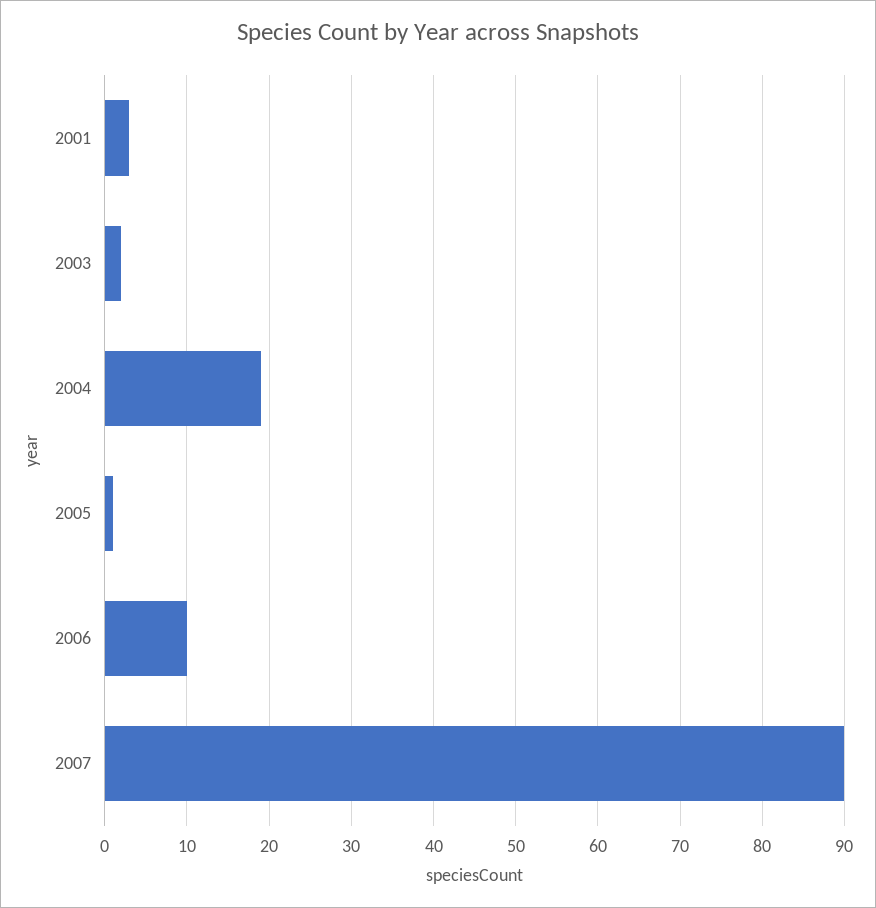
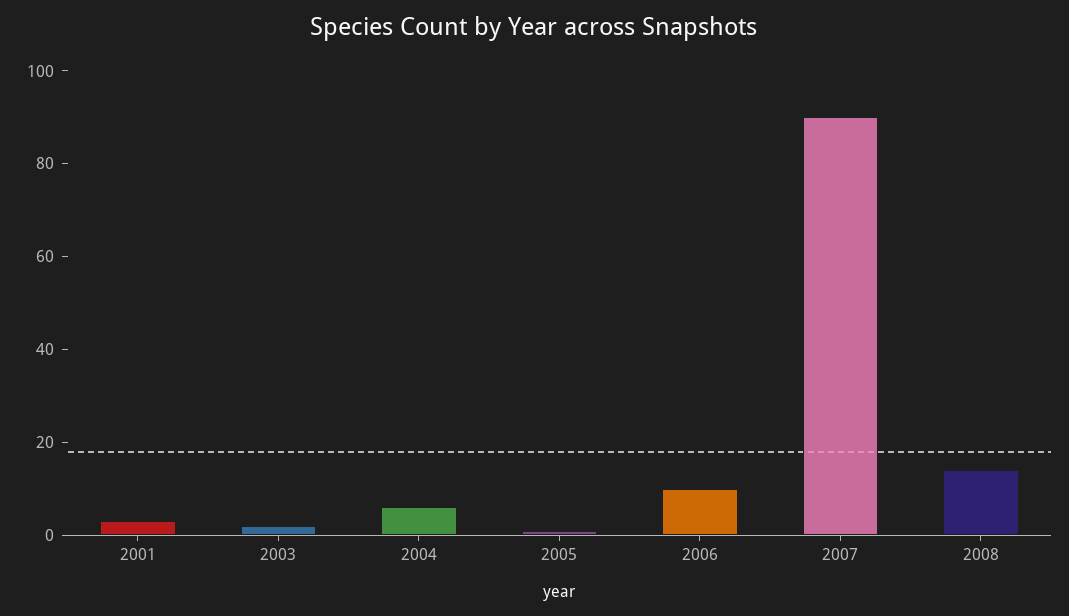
2004: 19 -> 5
2008: none -> 15

